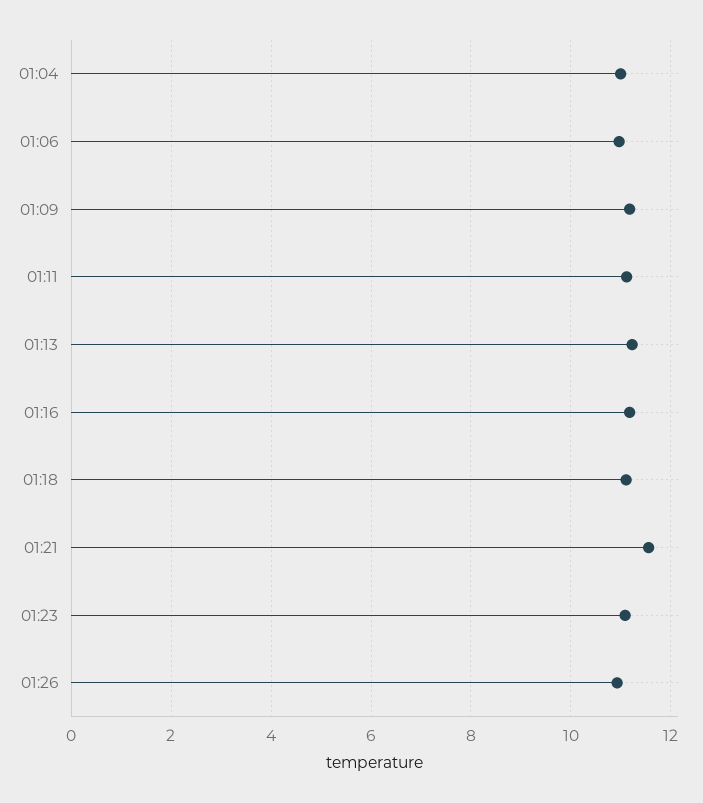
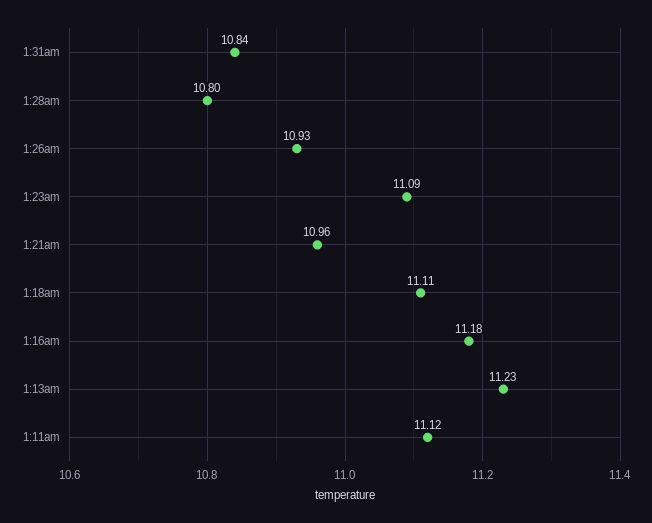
01:04: 11 -> none
01:06: 11 -> none
01:09: 11.2 -> none
01:21: 11.6 -> 10.96
1:31am: none -> 10.84
1:28am: none -> 10.8

